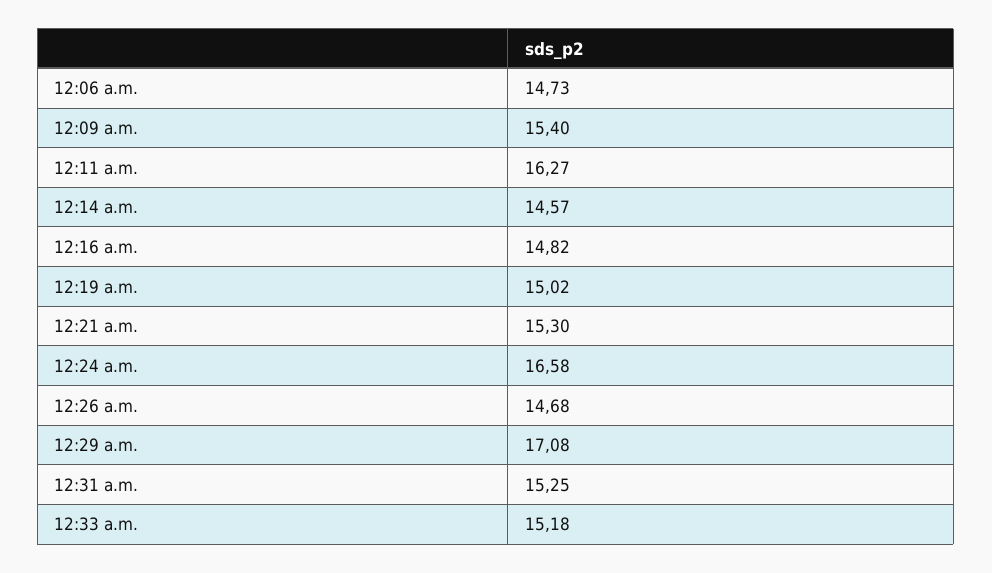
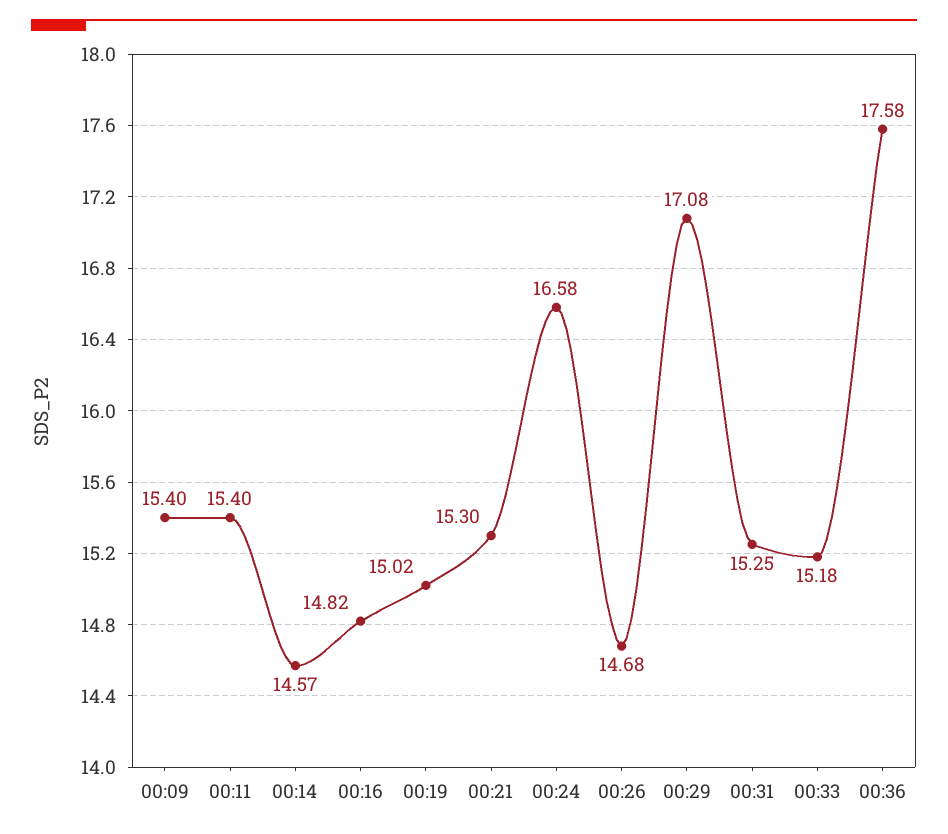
12:06 a.m.: 14.73 -> none
12:11 a.m.: 16.27 -> 15.4
00:36: none -> 17.58

